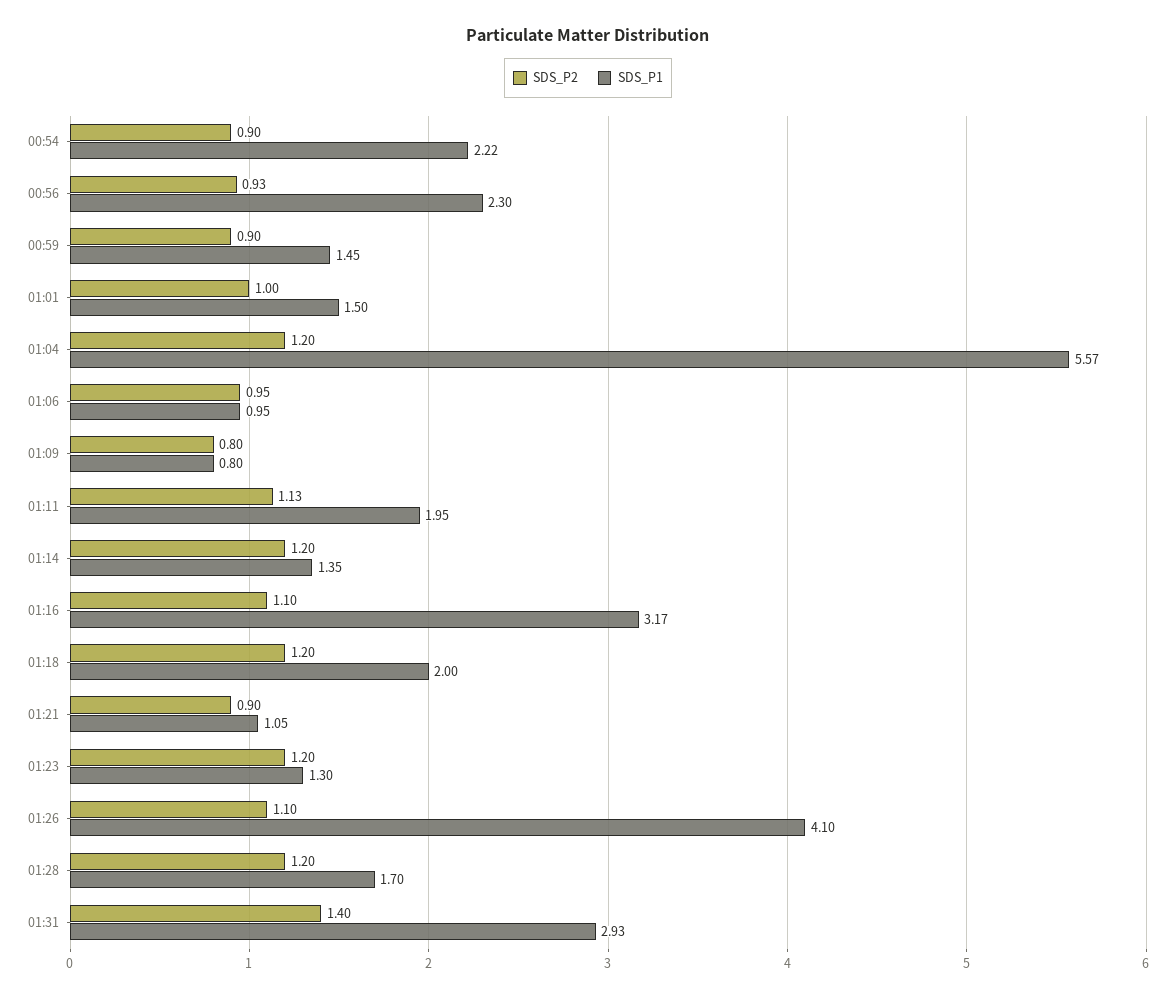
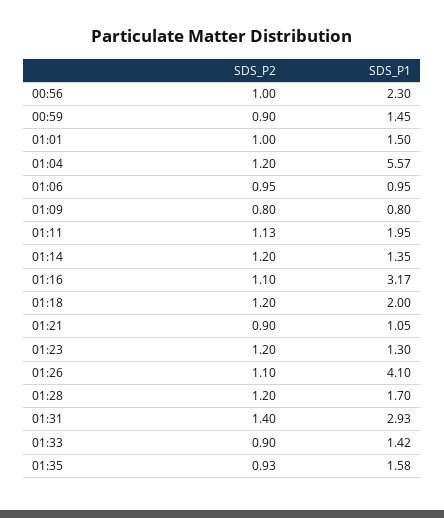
SDS_P2, 00:54: 0.9 -> none
SDS_P1, 00:54: 2.22 -> none
SDS_P2, 00:56: 0.93 -> 1
SDS_P2, 01:33: none -> 0.9
SDS_P1, 01:33: none -> 1.42
SDS_P2, 01:35: none -> 0.93
SDS_P1, 01:35: none -> 1.58

